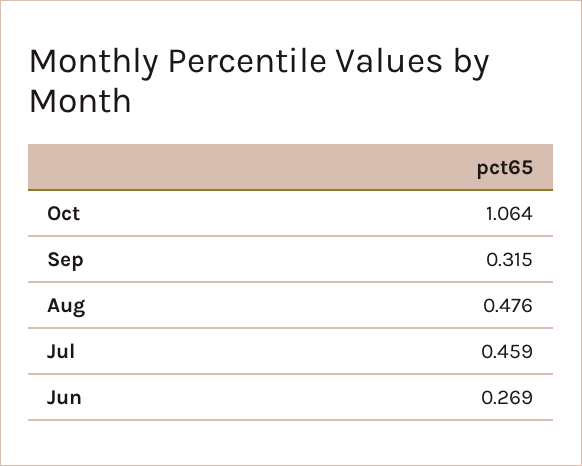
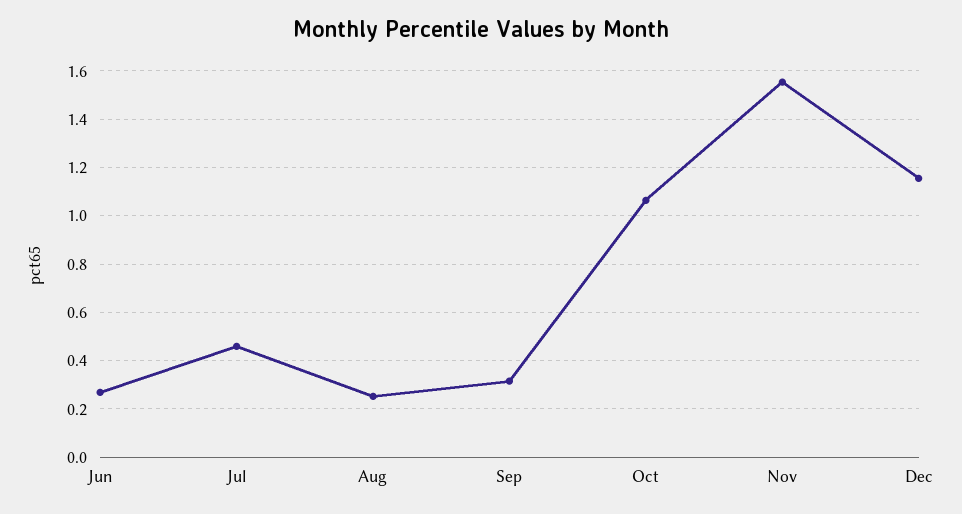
Aug: 0.476 -> 0.25
Nov: none -> 1.55
Dec: none -> 1.15

